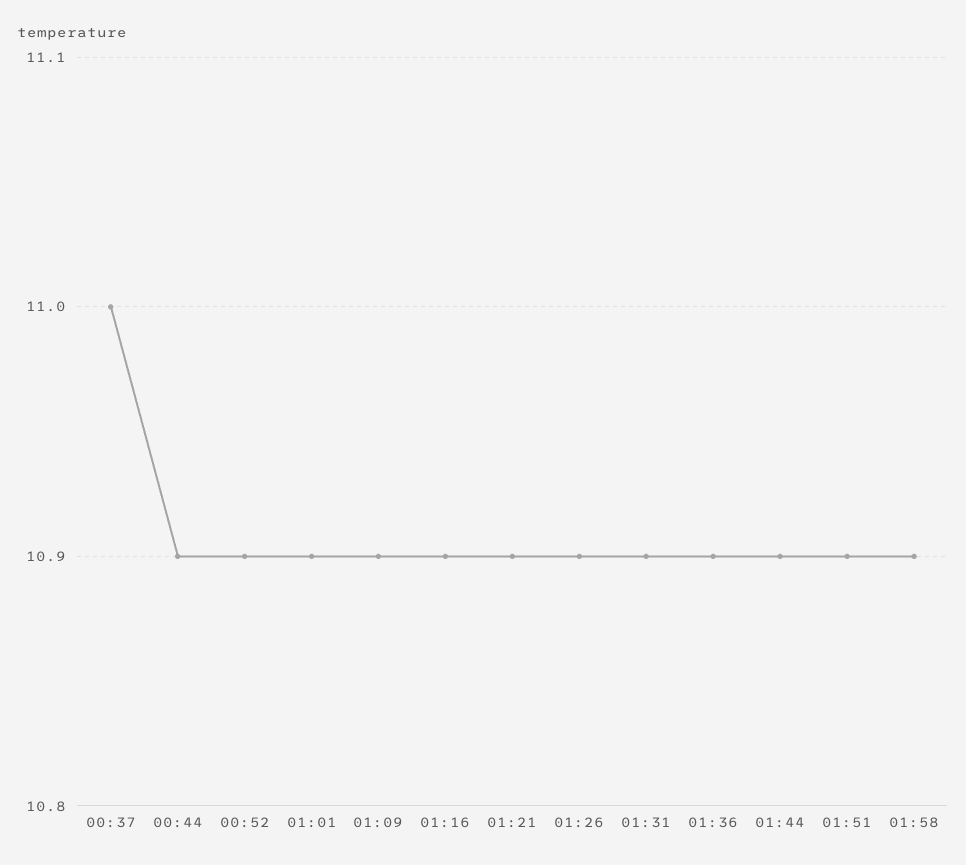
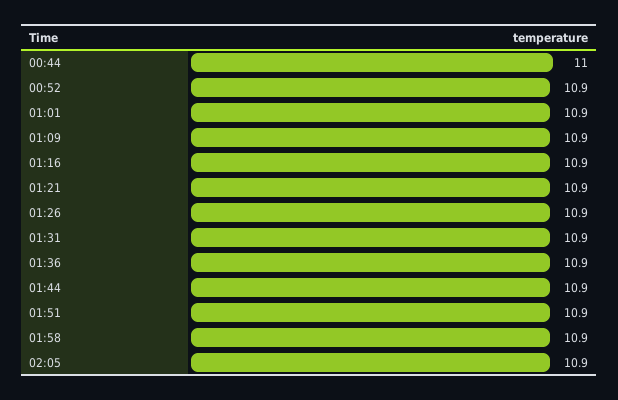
00:37: 11 -> none
00:44: 10.9 -> 11
02:05: none -> 10.9

